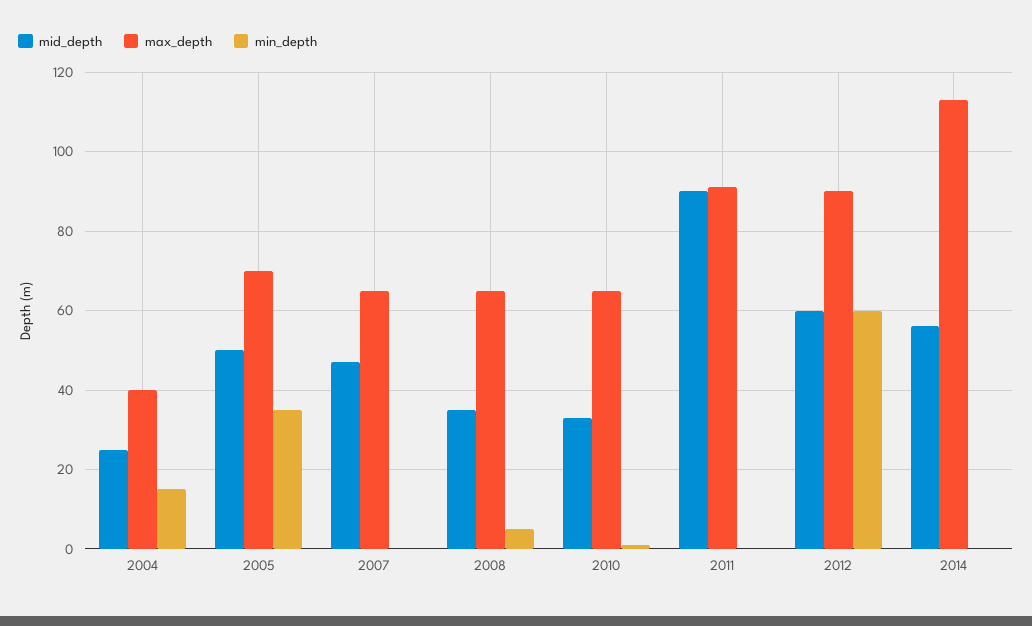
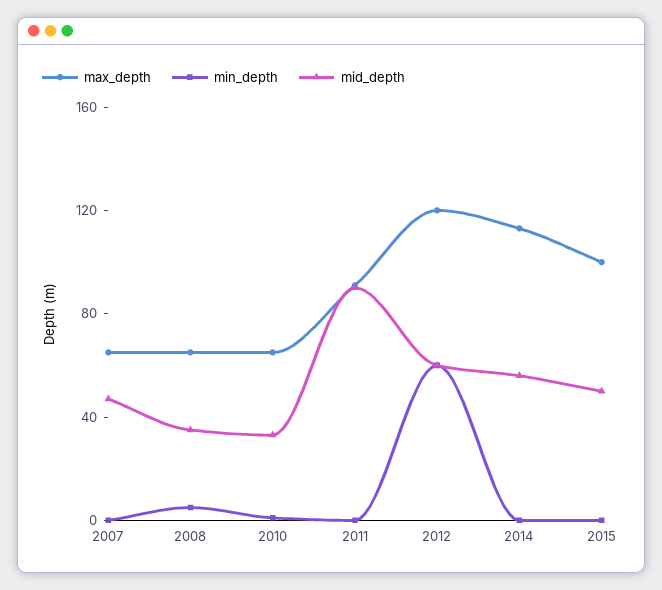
mid_depth, 2004: 25 -> none
max_depth, 2004: 40 -> none
min_depth, 2004: 15 -> none
mid_depth, 2005: 50 -> none
max_depth, 2005: 70 -> none
min_depth, 2005: 35 -> none
max_depth, 2012: 90 -> 120
max_depth, 2015: none -> 100
min_depth, 2015: none -> 0
mid_depth, 2015: none -> 50

